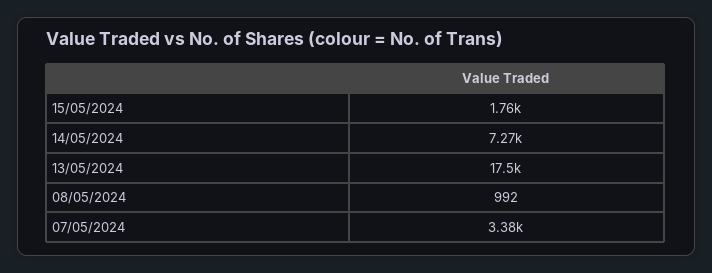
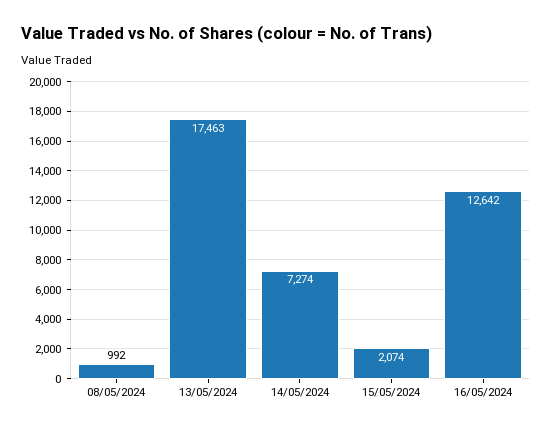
15/05/2024: 1760 -> 2074
07/05/2024: 3380 -> none
16/05/2024: none -> 12642

